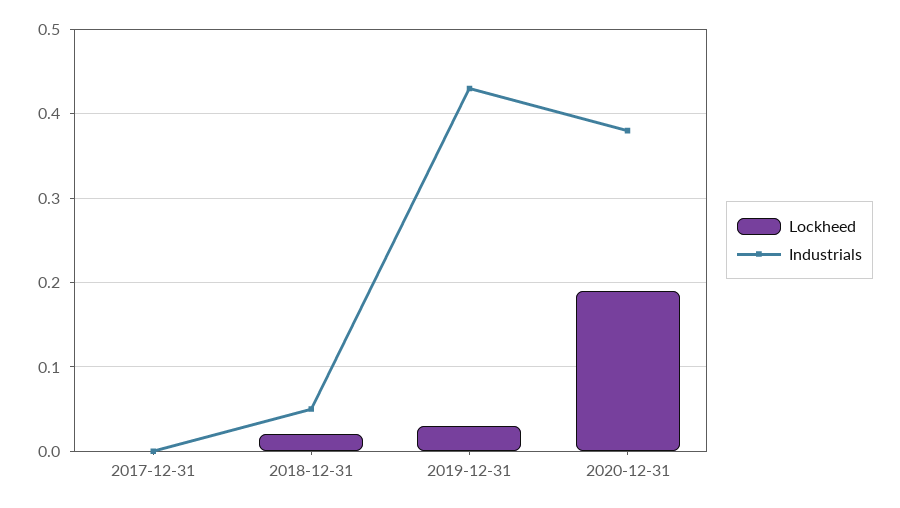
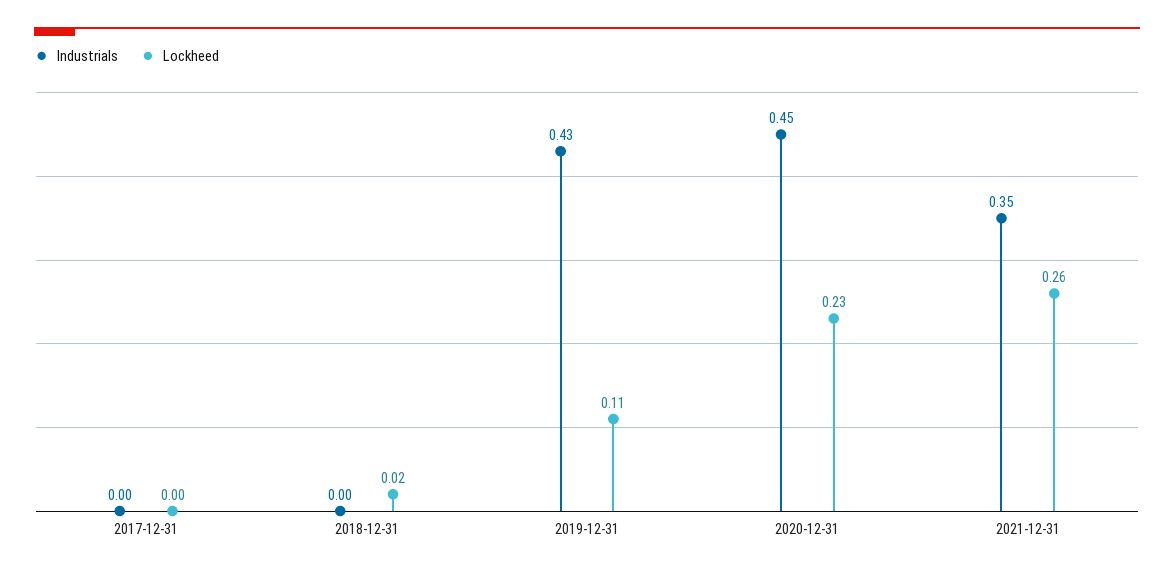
Industrials, 2018-12-31: 0.05 -> 0
Lockheed, 2019-12-31: 0.03 -> 0.11
Lockheed, 2020-12-31: 0.19 -> 0.23
Industrials, 2020-12-31: 0.38 -> 0.45
Industrials, 2021-12-31: none -> 0.35
Lockheed, 2021-12-31: none -> 0.26

